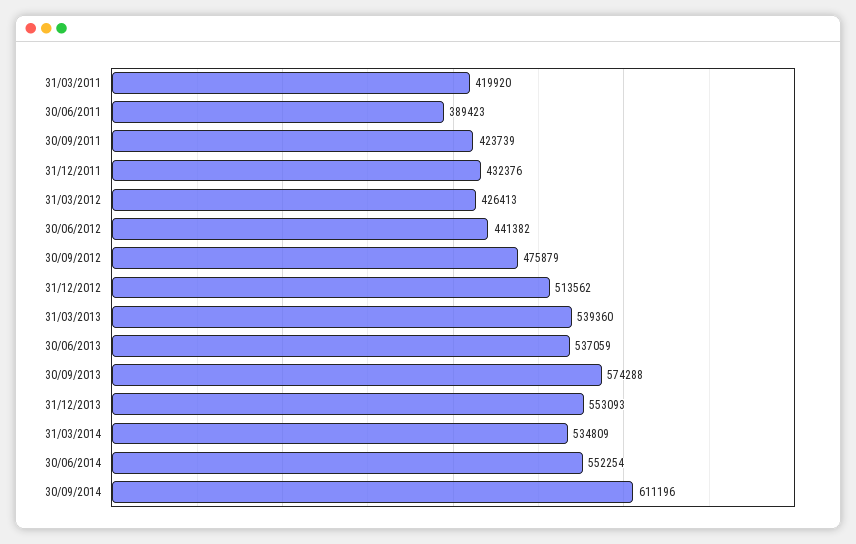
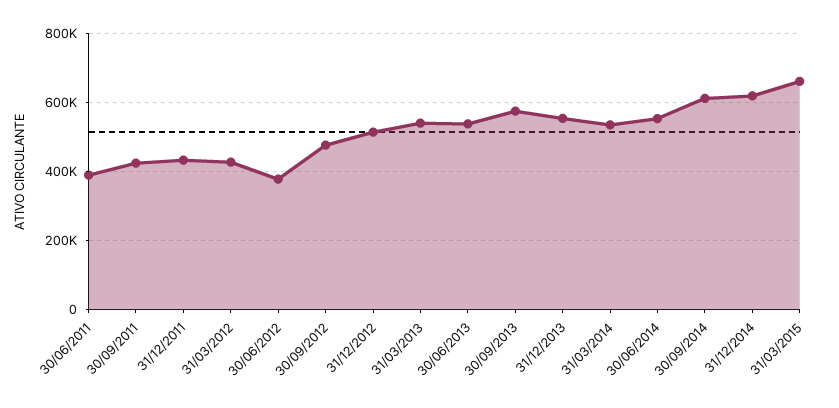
31/03/2011: 419920 -> none
30/06/2012: 441382 -> 380000
31/12/2014: none -> 620000
31/03/2015: none -> 660000

